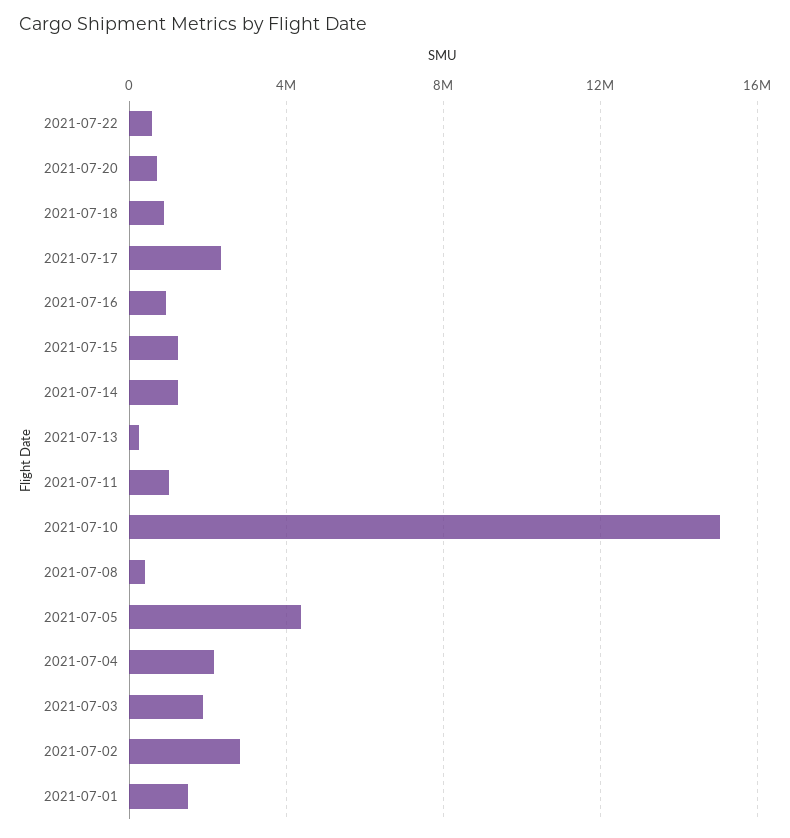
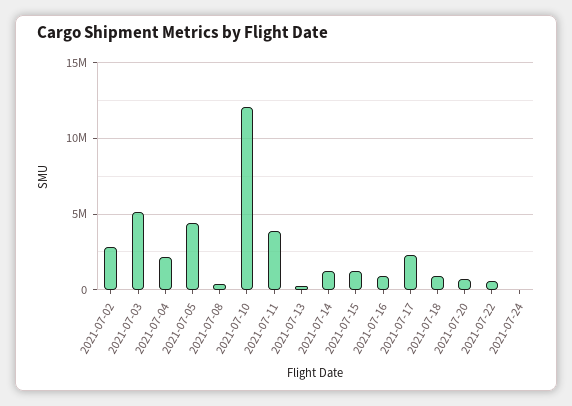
2021-07-11: 1000000 -> 4000000
2021-07-10: 15000000 -> 12000000
2021-07-03: 2000000 -> 5000000
2021-07-01: 1500000 -> none
2021-07-24: none -> 0

